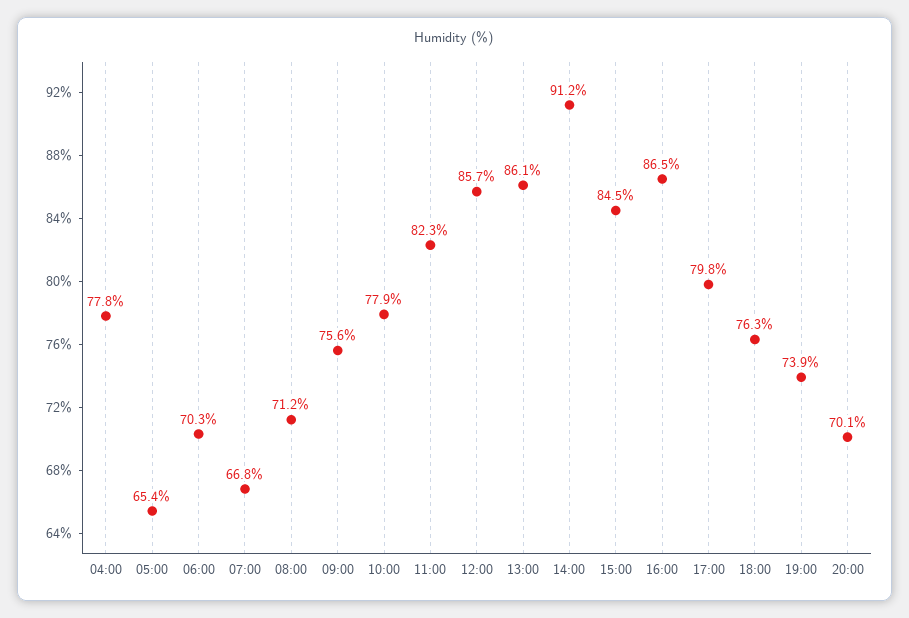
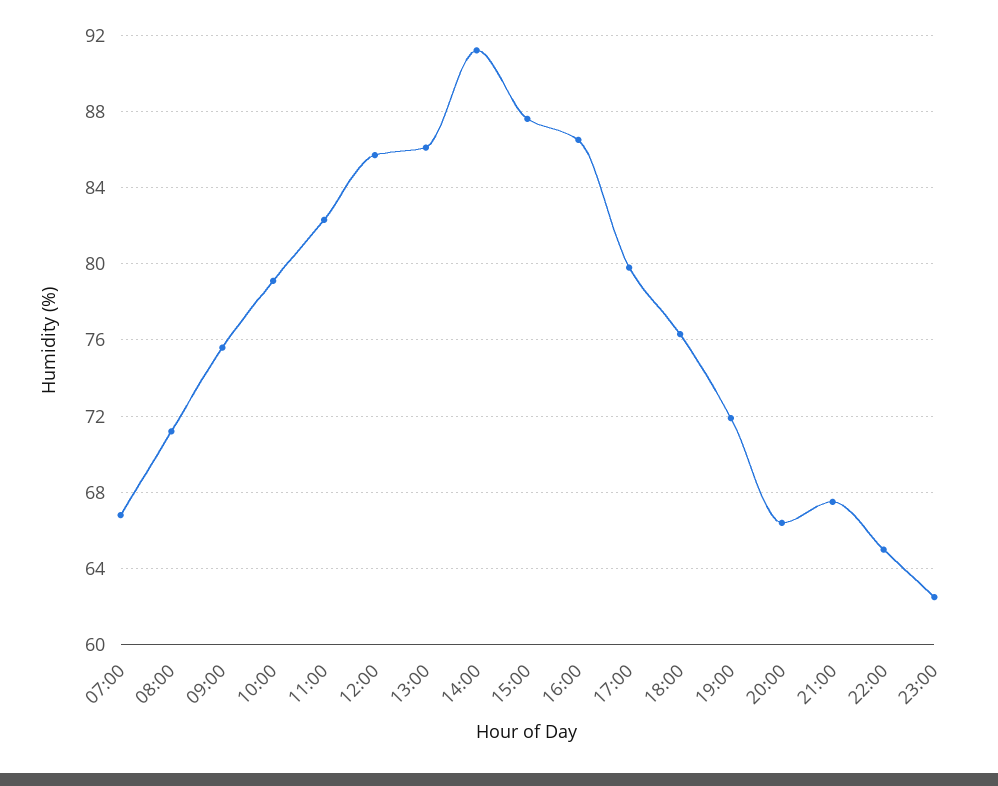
04:00: 77.8 -> none
05:00: 65.4 -> none
06:00: 70.3 -> none
10:00: 77.9 -> 79
15:00: 84.5 -> 87.5
19:00: 73.9 -> 72
20:00: 70.1 -> 66.5
21:00: none -> 67.5
22:00: none -> 65
23:00: none -> 62.5

